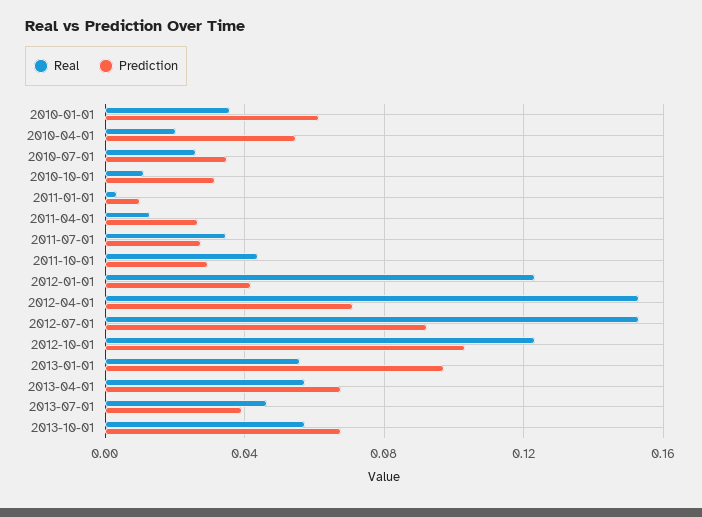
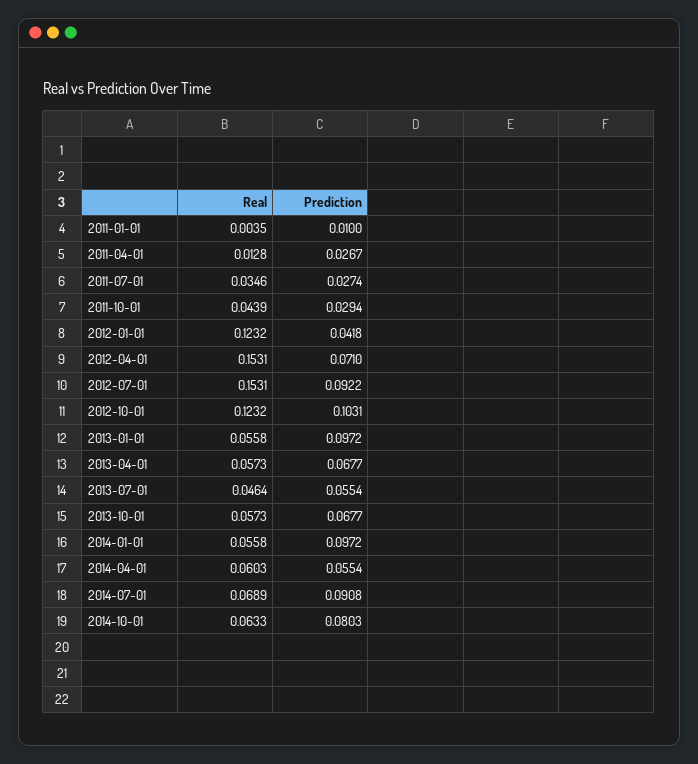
Real, 2010-01-01: 0.035 -> none
Prediction, 2010-01-01: 0.06 -> none
Real, 2010-04-01: 0.02 -> none
Prediction, 2010-04-01: 0.055 -> none
Real, 2010-07-01: 0.025 -> none
Prediction, 2010-07-01: 0.035 -> none
Real, 2010-10-01: 0.01 -> none
Prediction, 2010-10-01: 0.03 -> none
Prediction, 2013-07-01: 0.04 -> 0.0554
Real, 2014-01-01: none -> 0.0558
Prediction, 2014-01-01: none -> 0.0972
Real, 2014-04-01: none -> 0.0603
Prediction, 2014-04-01: none -> 0.0554
Real, 2014-07-01: none -> 0.0689
Prediction, 2014-07-01: none -> 0.0908
Real, 2014-10-01: none -> 0.0633
Prediction, 2014-10-01: none -> 0.0803

